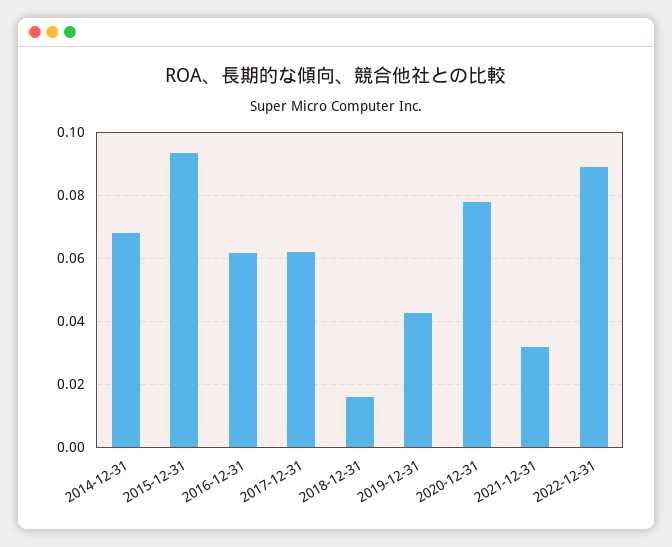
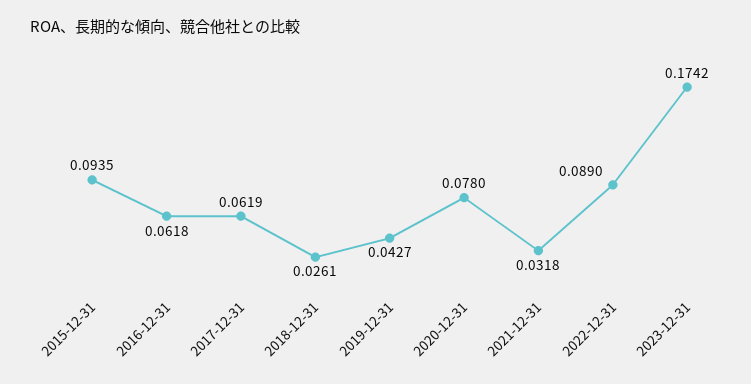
2014-12-31: 0.068 -> none
2018-12-31: 0.016 -> 0.0261
2023-12-31: none -> 0.1742

